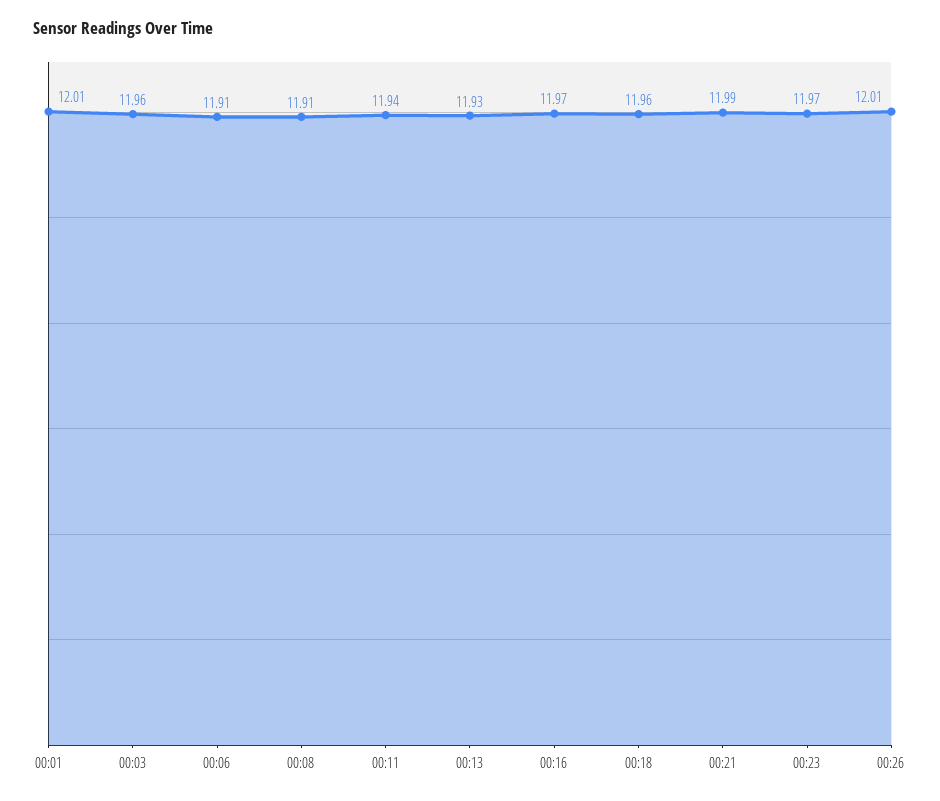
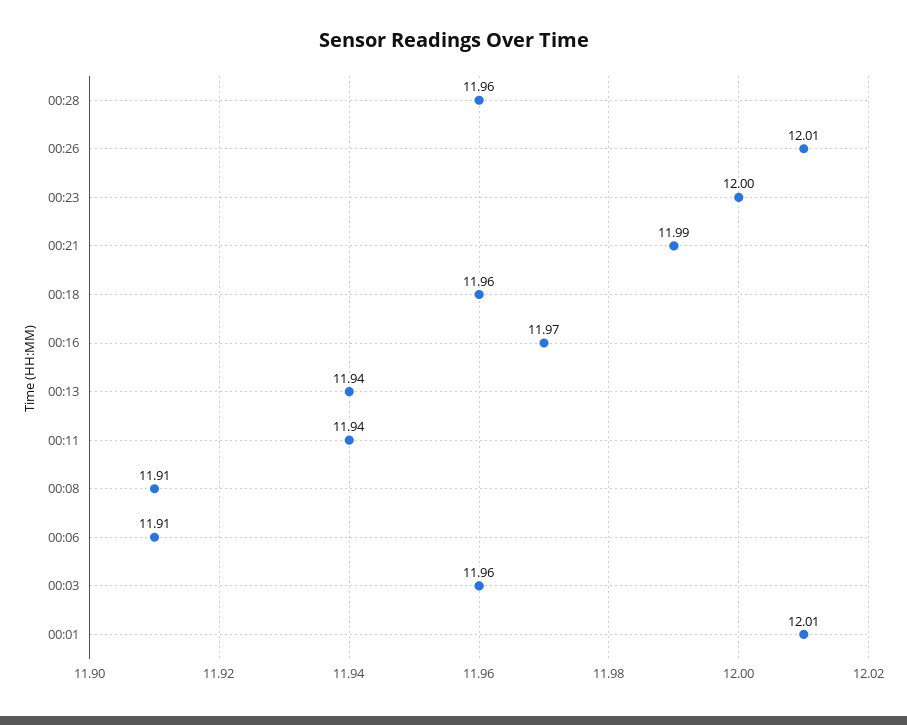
00:13: 11.93 -> 11.94
00:23: 11.97 -> 12
00:28: none -> 11.96

